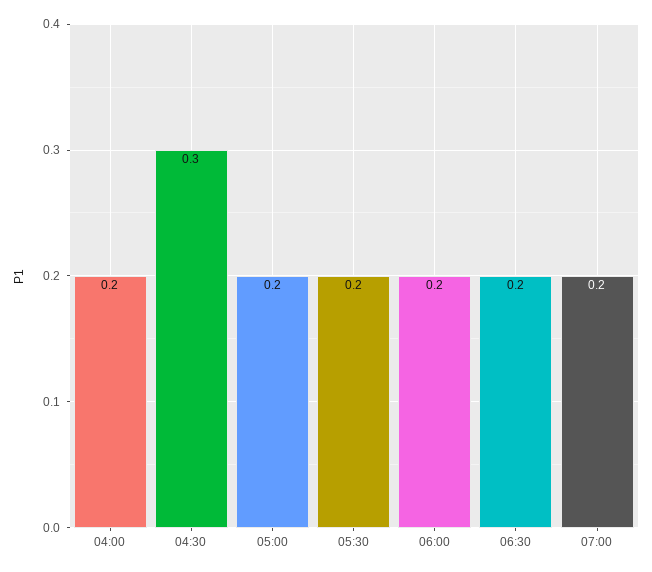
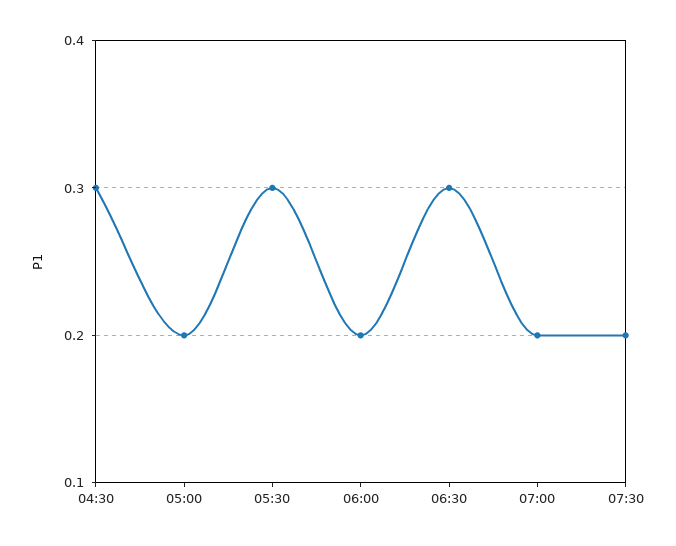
04:00: 0.2 -> none
05:30: 0.2 -> 0.3
06:30: 0.2 -> 0.3
07:30: none -> 0.2

